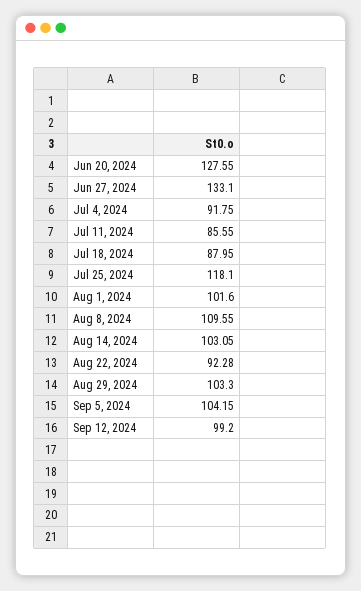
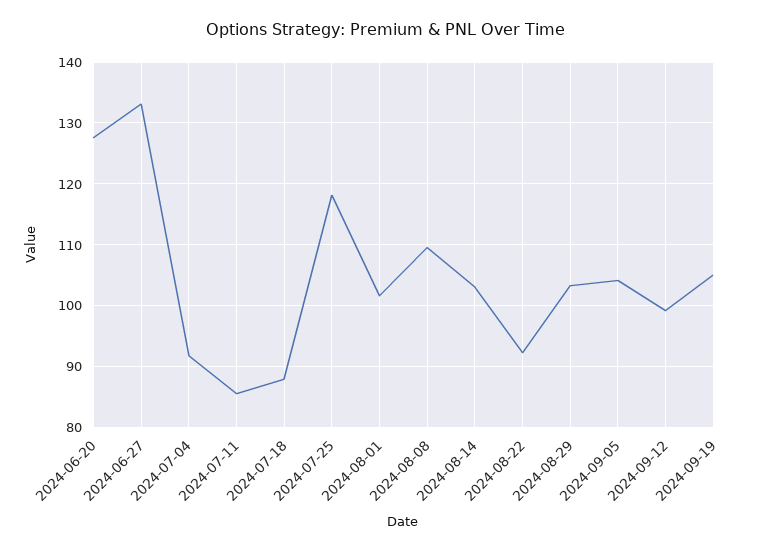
2024-09-19: none -> 105

